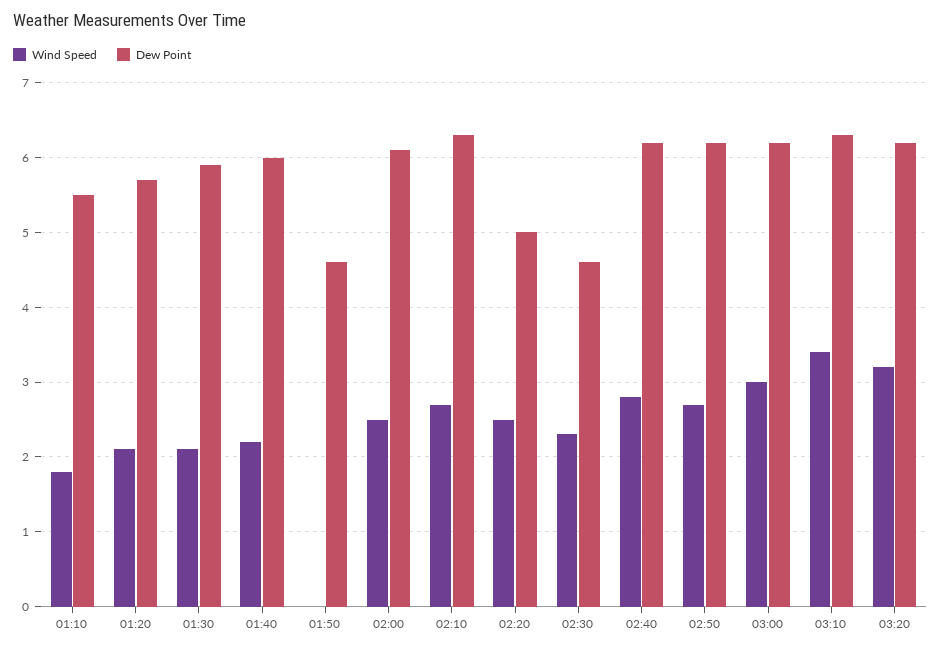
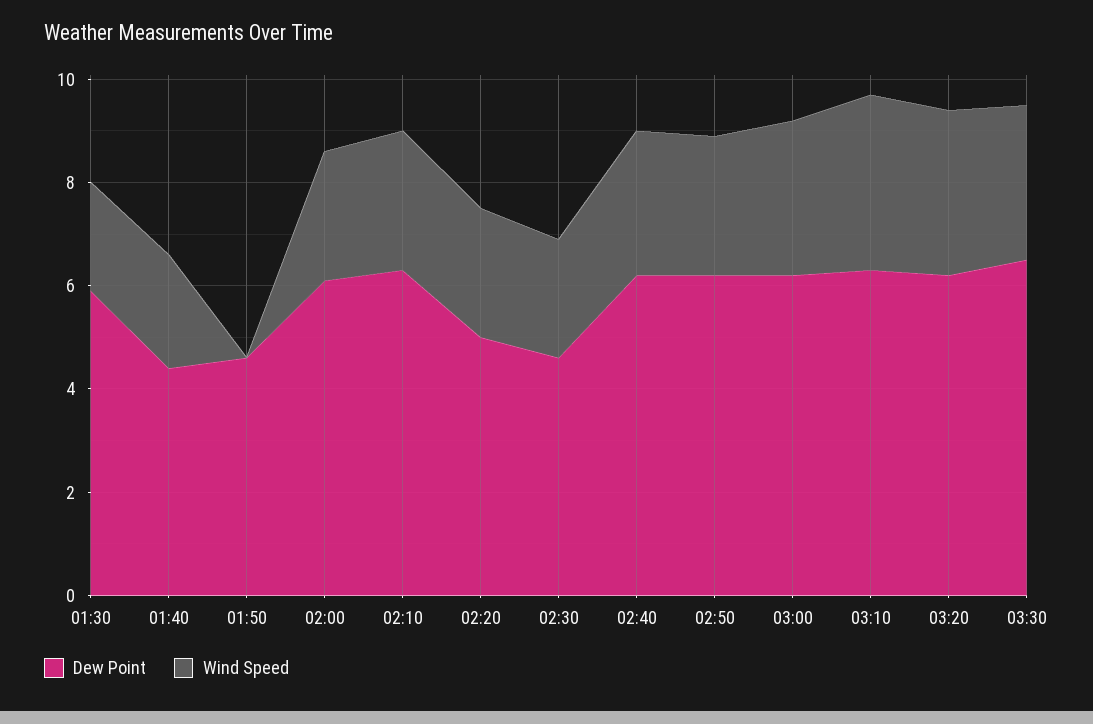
Wind Speed, 01:10: 1.8 -> none
Dew Point, 01:10: 5.5 -> none
Wind Speed, 01:20: 2.1 -> none
Dew Point, 01:20: 5.7 -> none
Dew Point, 01:40: 6 -> 4.5
Dew Point, 03:30: none -> 6.5
Wind Speed, 03:30: none -> 3

